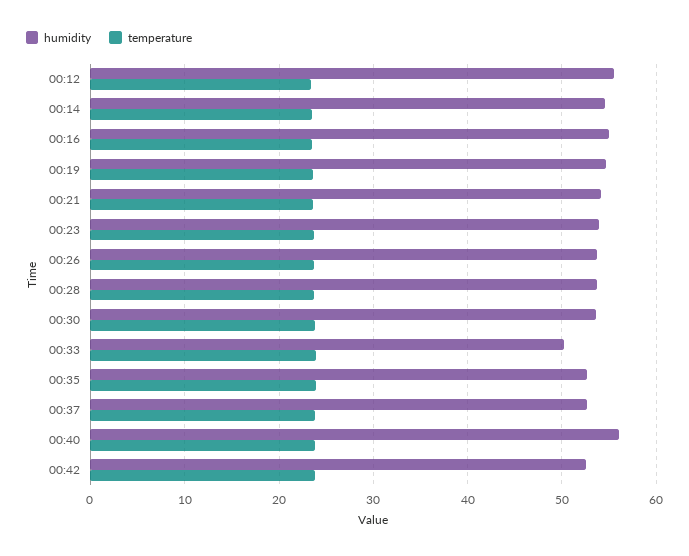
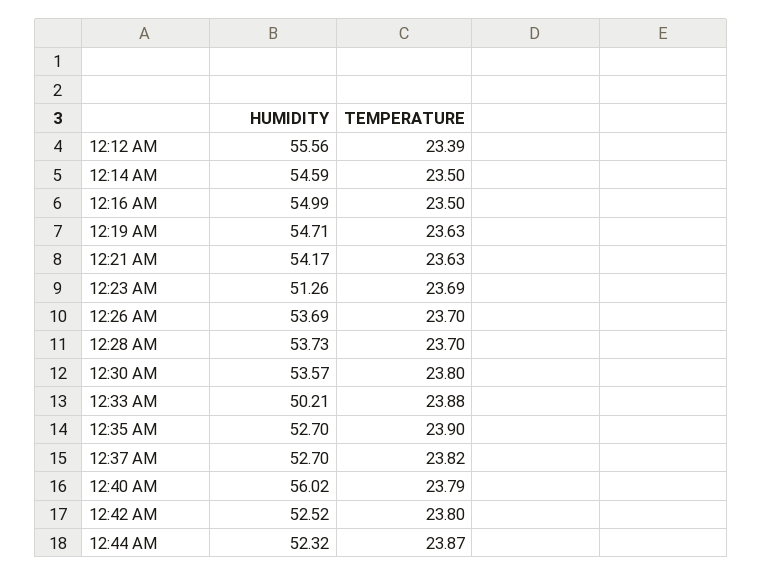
humidity, 00:23: 54 -> 51.26
humidity, 12:44 AM: none -> 52.32
temperature, 12:44 AM: none -> 23.87

